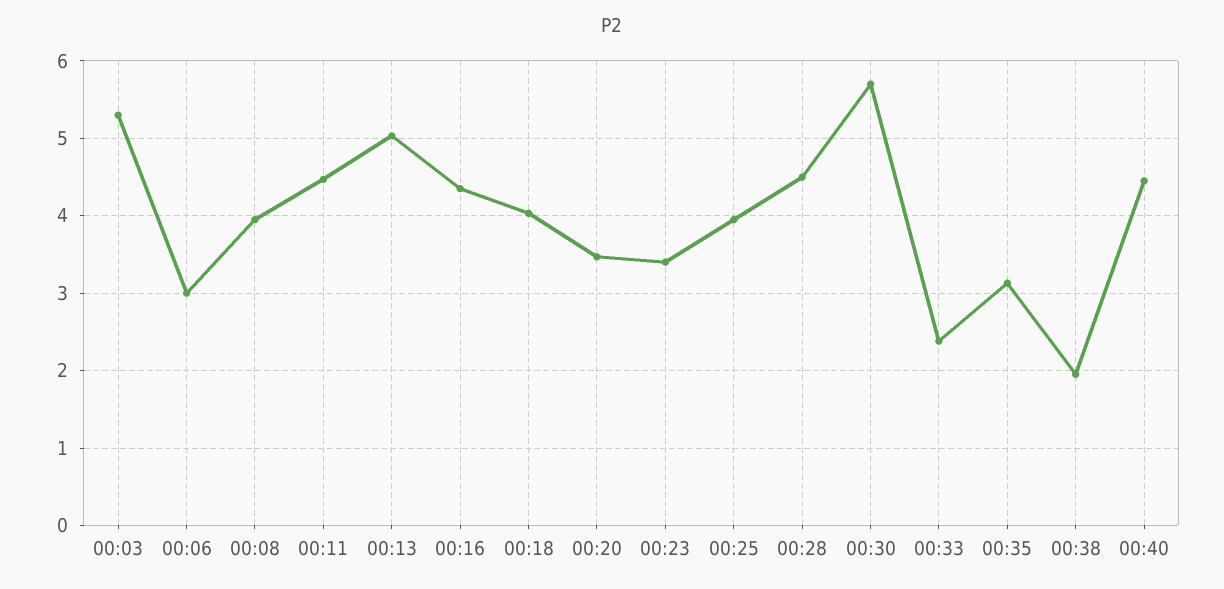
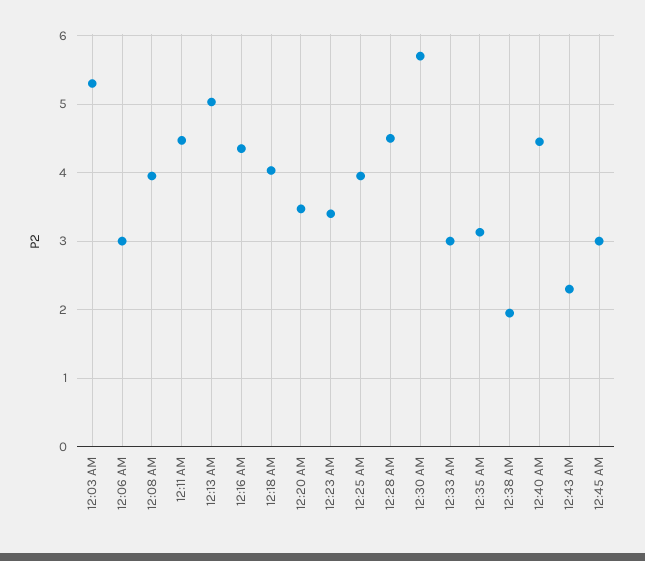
00:33: 2.4 -> 3
12:43 AM: none -> 2.3
12:45 AM: none -> 3

